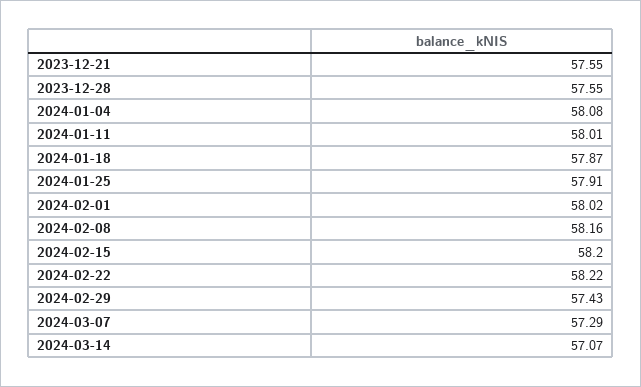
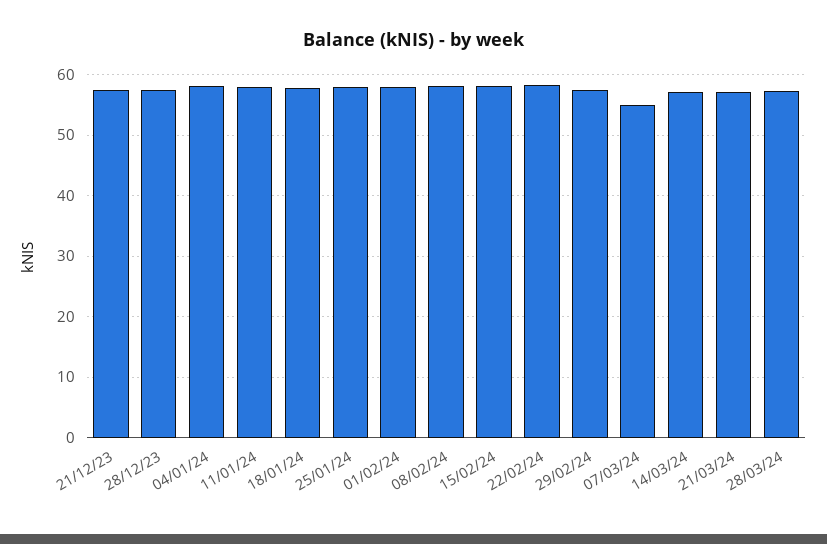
2024-03-07: 57.29 -> 55
21/03/24: none -> 57
28/03/24: none -> 57

